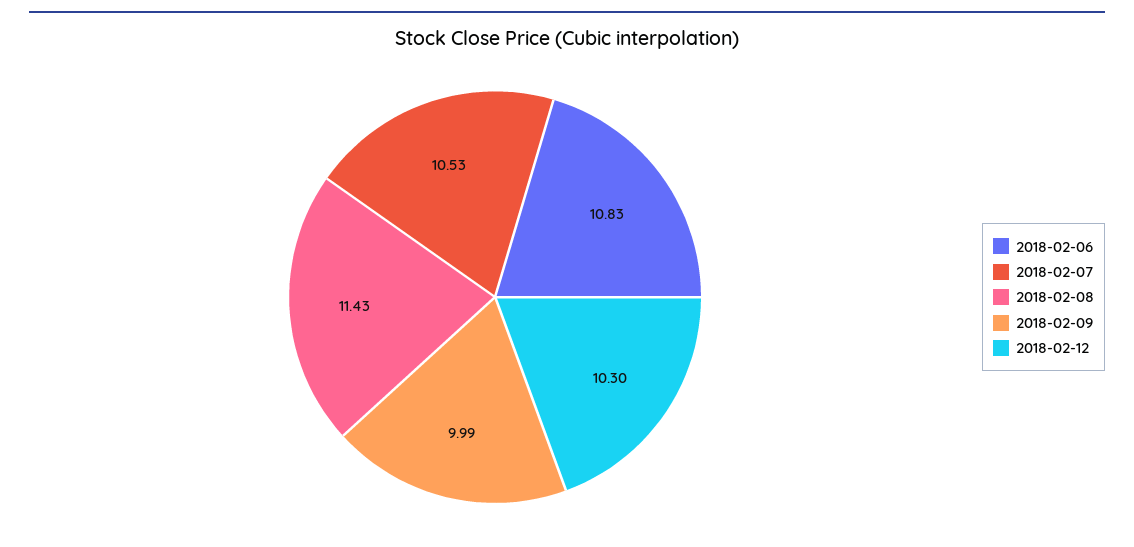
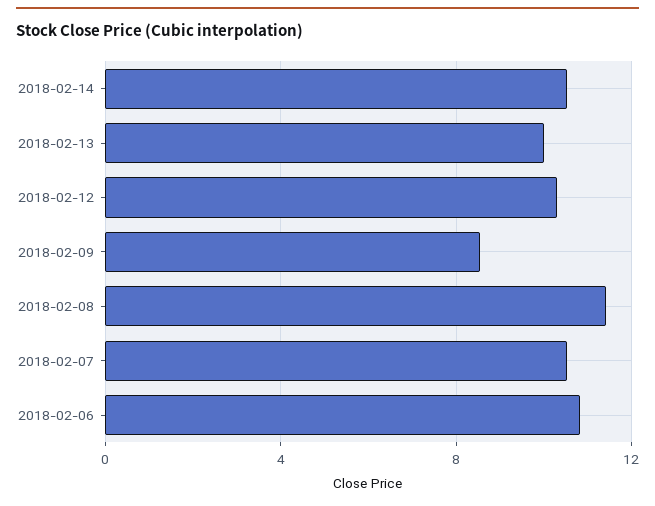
2018-02-09: 9.99 -> 8.5
2018-02-14: none -> 10.5
2018-02-13: none -> 10

